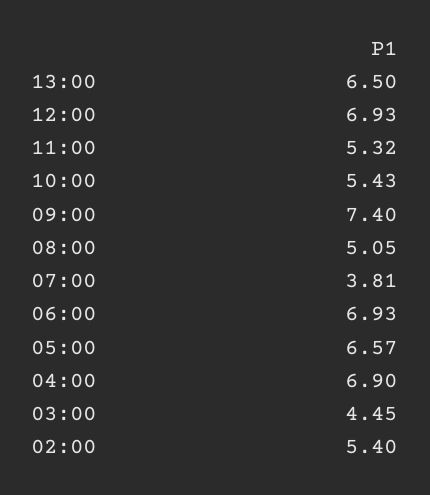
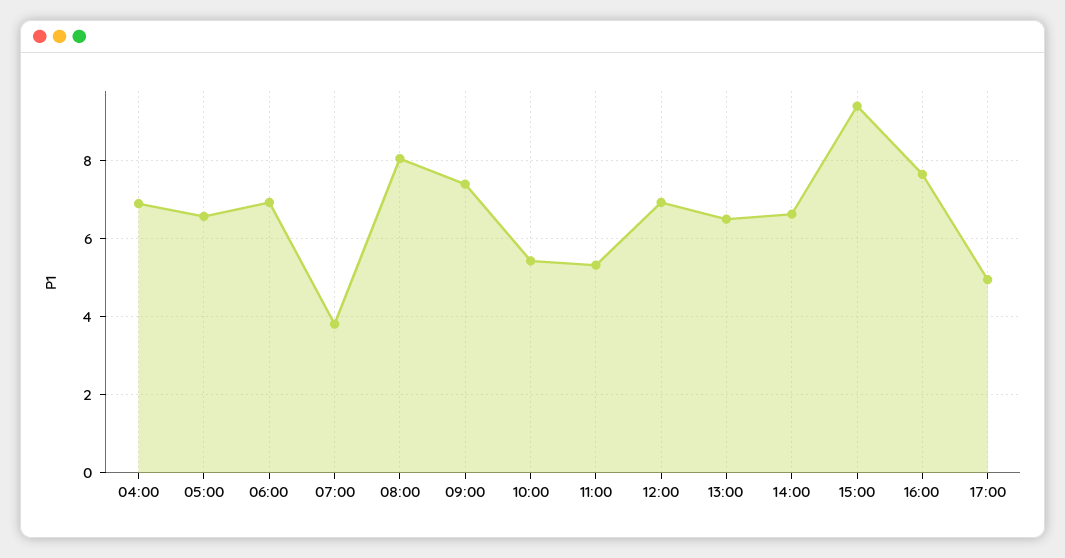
08:00: 5.05 -> 8
03:00: 4.45 -> none
02:00: 5.4 -> none
14:00: none -> 6.6
15:00: none -> 9.4
16:00: none -> 7.6
17:00: none -> 5

